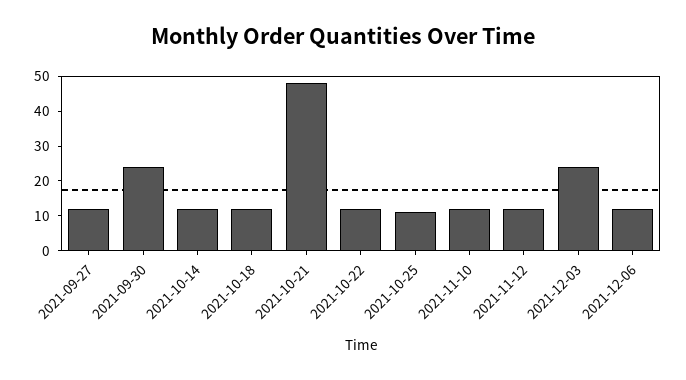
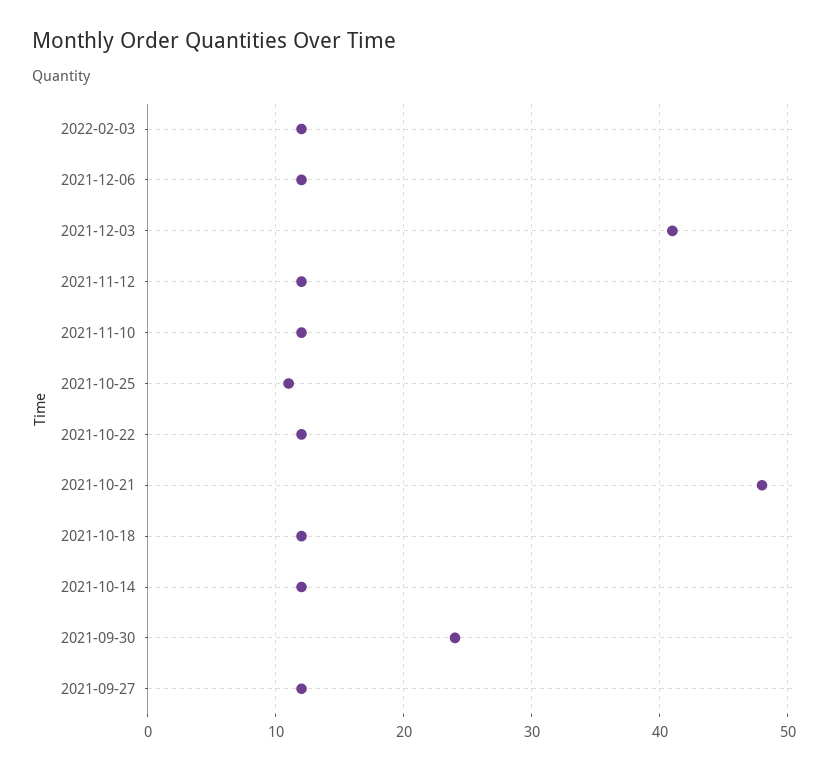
2021-12-03: 25 -> 41
2022-02-03: none -> 12

